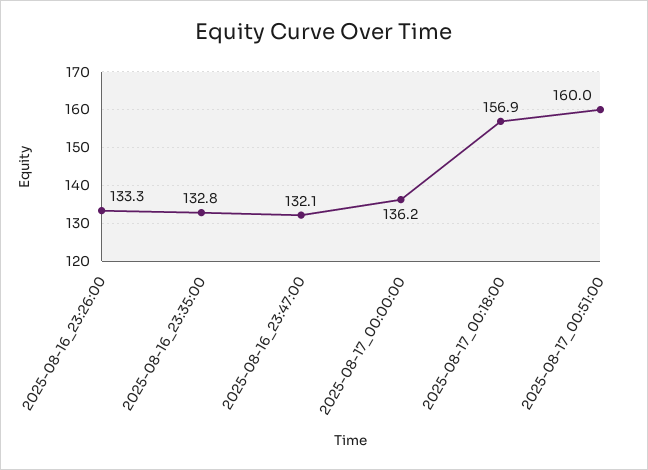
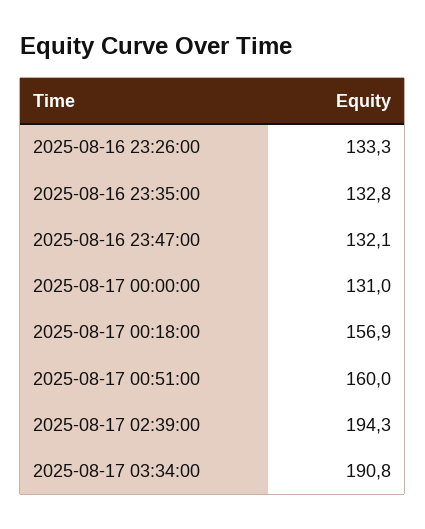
2025-08-17_00:00:00: 136.2 -> 131
2025-08-17 02:39:00: none -> 194.3
2025-08-17 03:34:00: none -> 190.8

